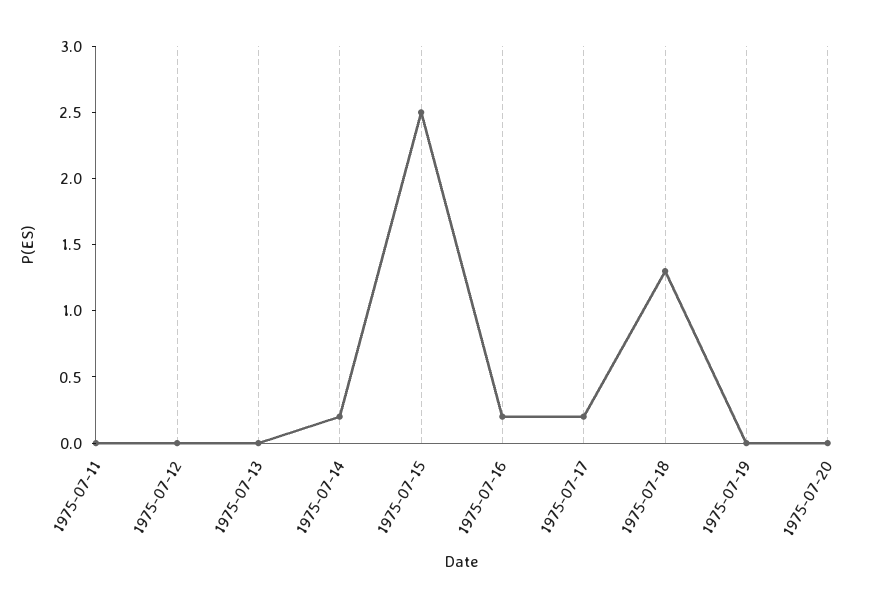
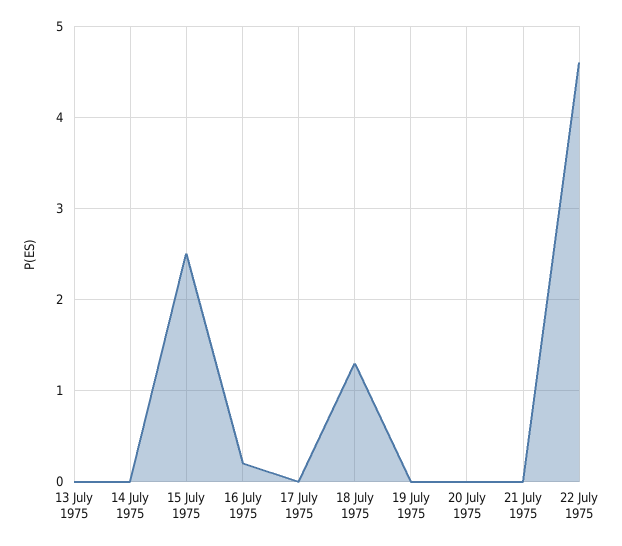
1975-07-11: 0 -> none
1975-07-12: 0 -> none
1975-07-14: 0.2 -> 0
1975-07-17: 0.2 -> 0
21 July 1975: none -> 0
22 July 1975: none -> 4.6

